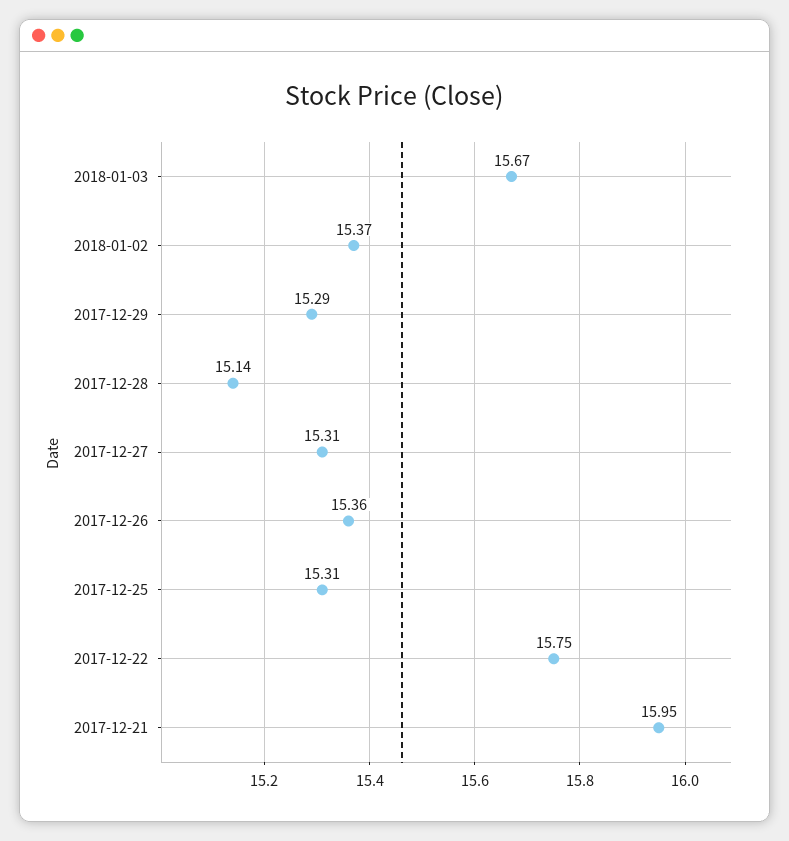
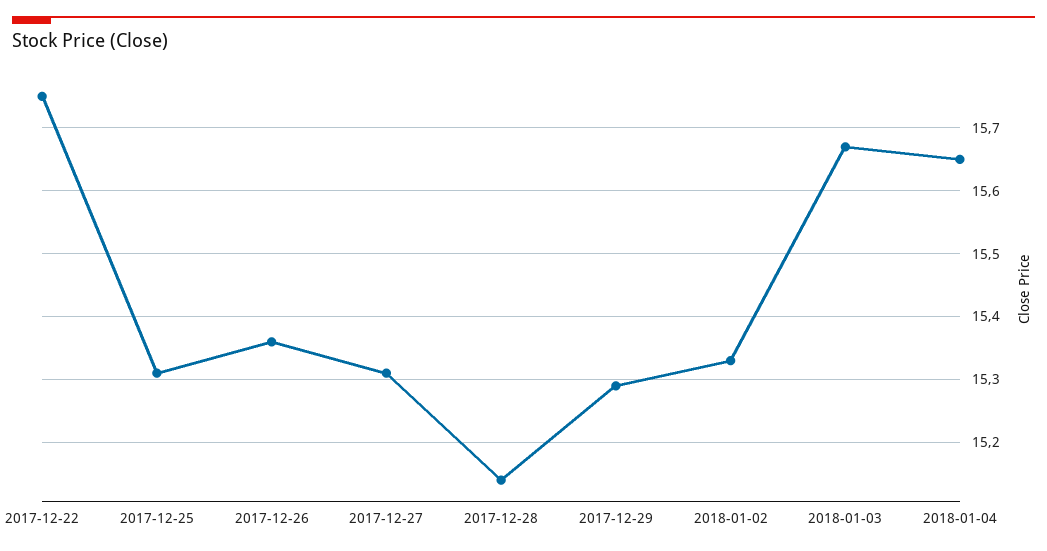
2018-01-02: 15.37 -> 15.33
2017-12-21: 15.95 -> none
2018-01-04: none -> 15.65

